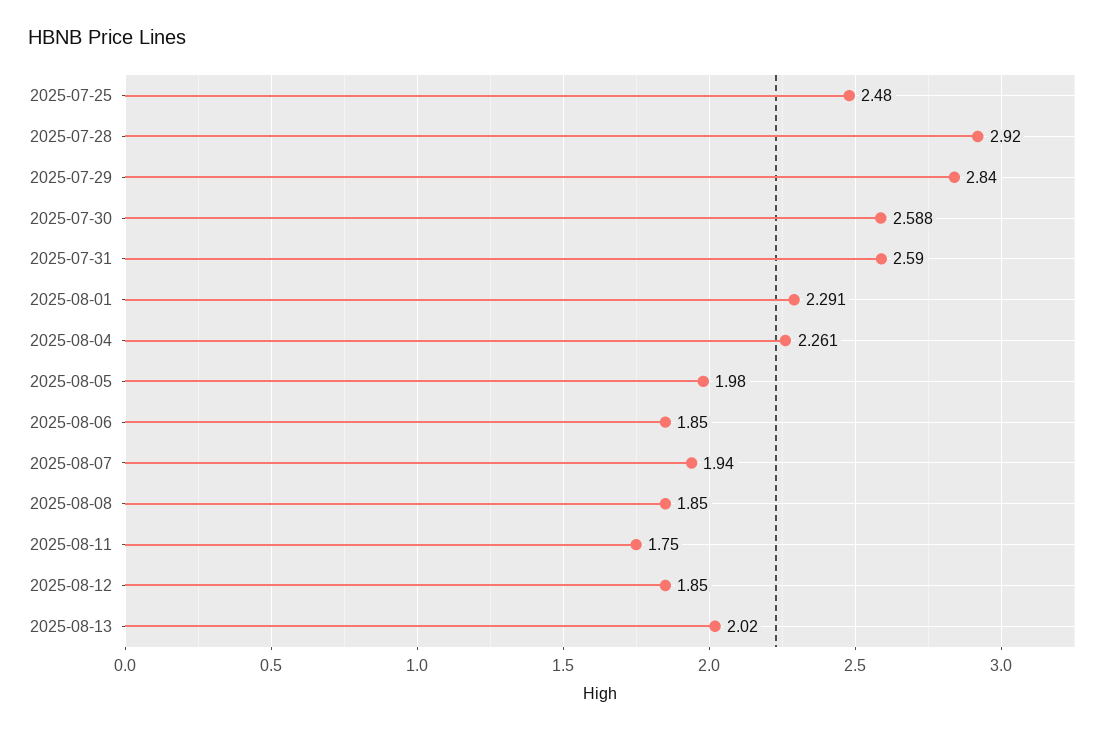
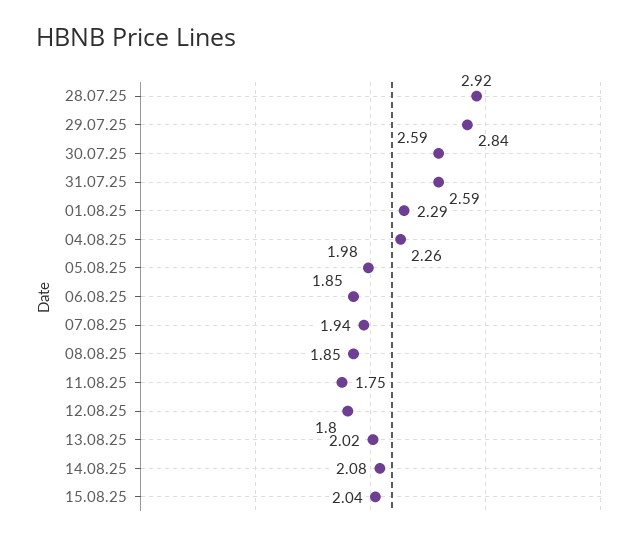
2025-07-25: 2.48 -> none
2025-08-12: 1.85 -> 1.8
14.08.25: none -> 2.08
15.08.25: none -> 2.04

